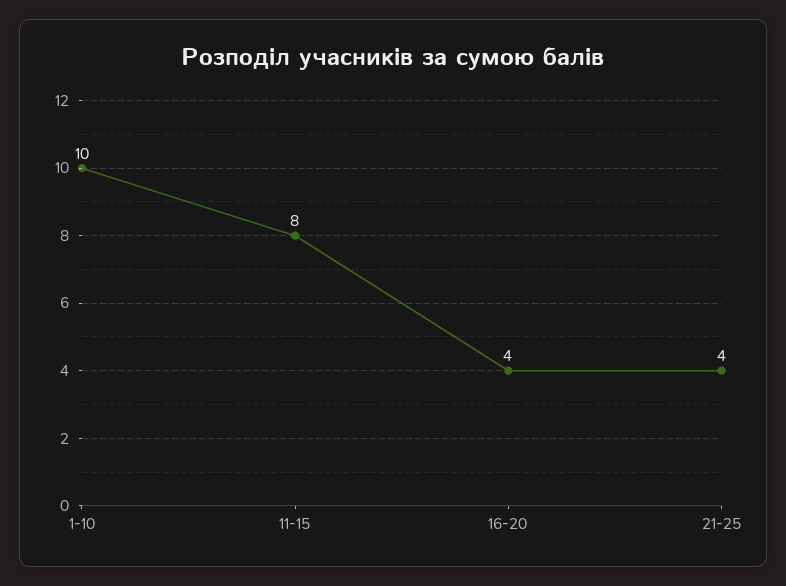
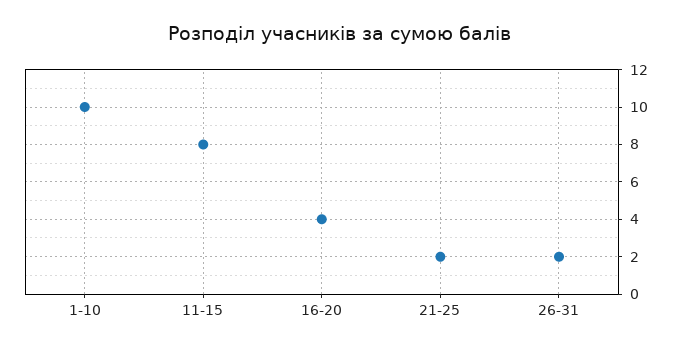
21-25: 4 -> 2
26-31: none -> 2

